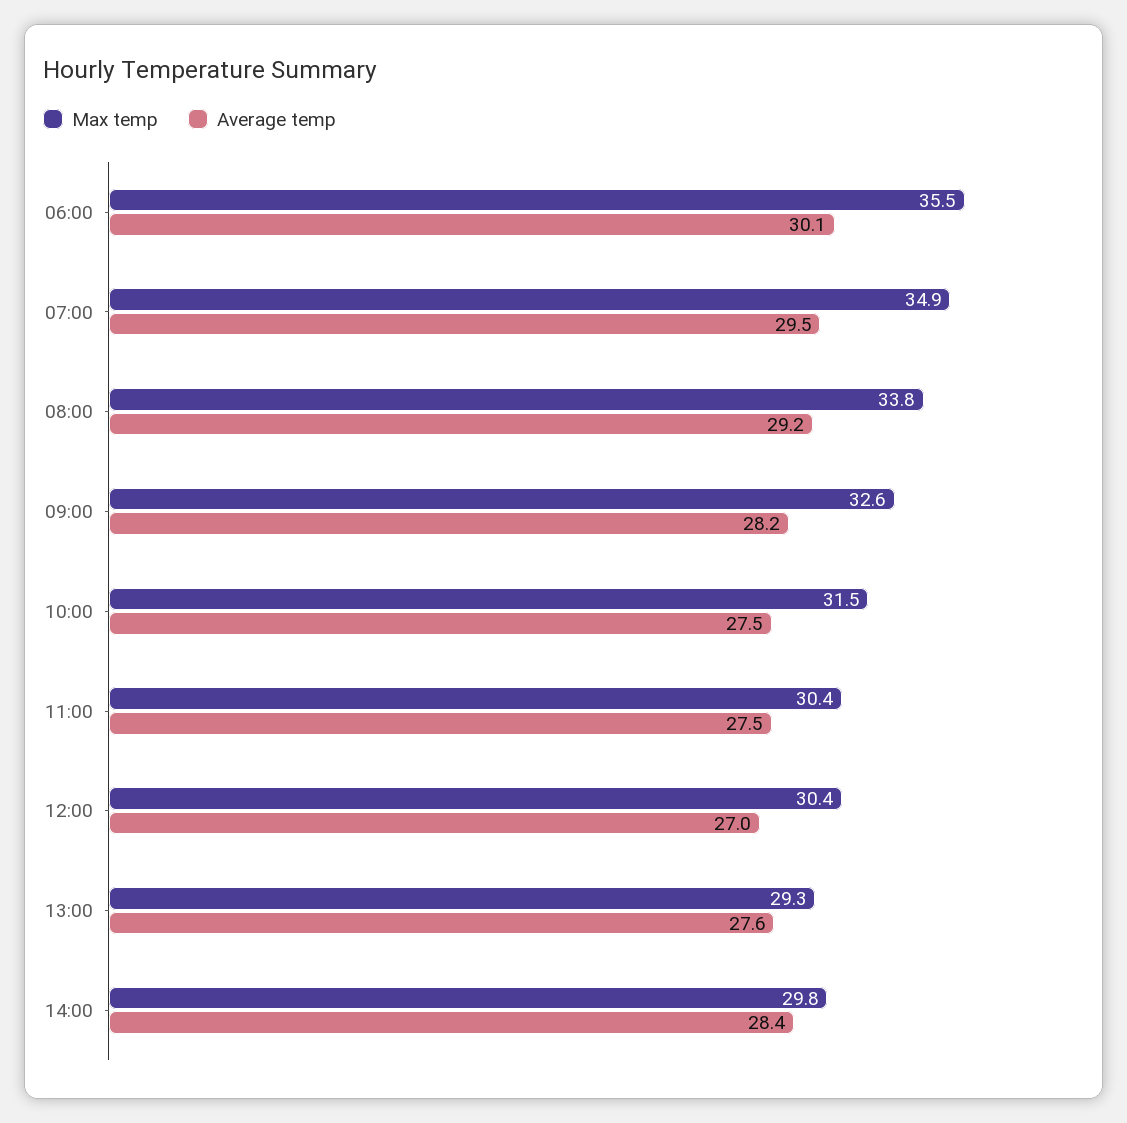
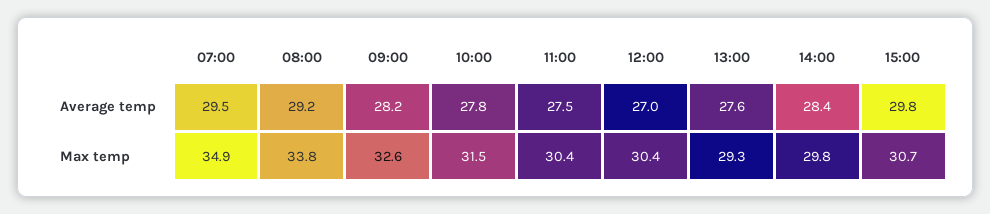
Max temp, 06:00: 35.5 -> none
Average temp, 06:00: 30.1 -> none
Average temp, 10:00: 27.5 -> 27.8
Average temp, 15:00: none -> 29.8
Max temp, 15:00: none -> 30.7

